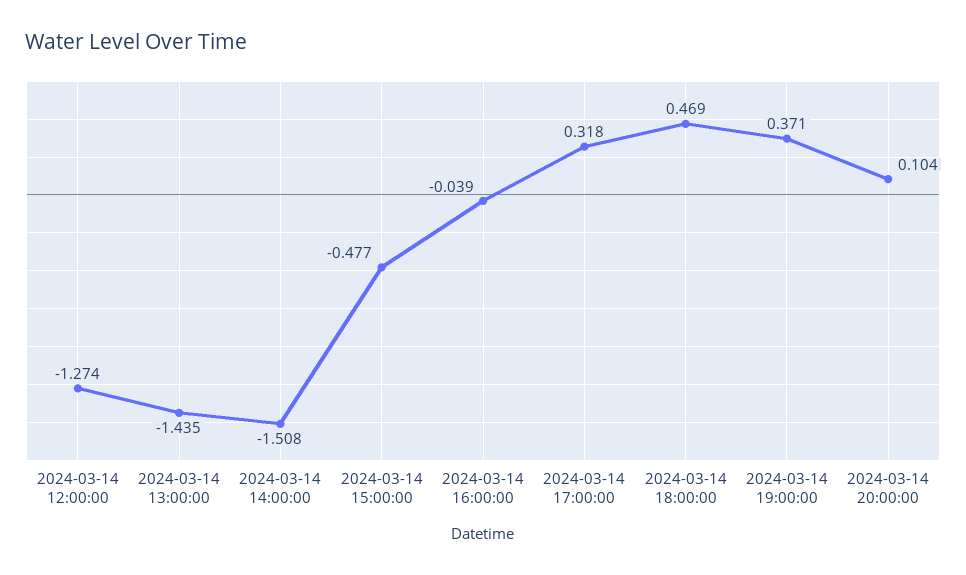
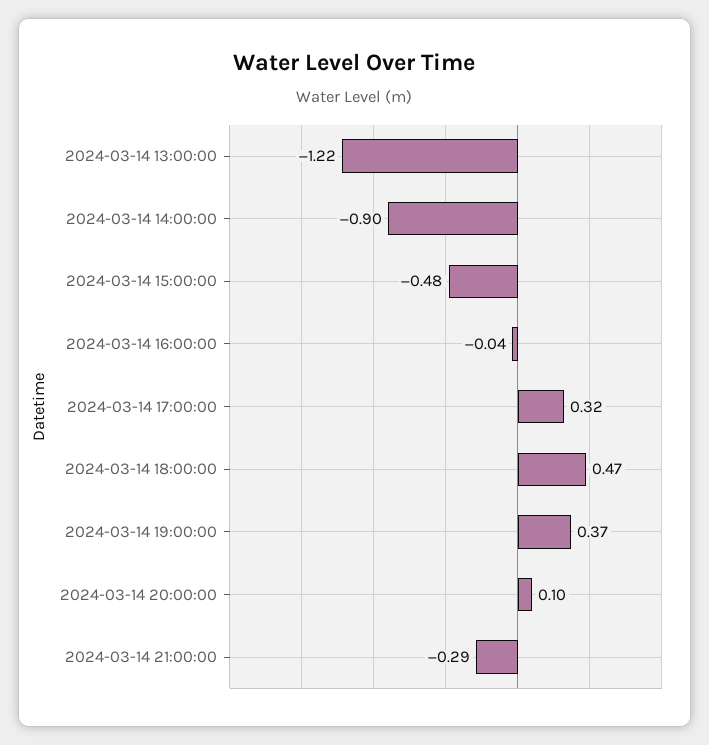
2024-03-14 12:00:00: -1.274 -> none
2024-03-14 13:00:00: -1.435 -> -1.22
2024-03-14 14:00:00: -1.508 -> -0.9
2024-03-14 21:00:00: none -> -0.29

